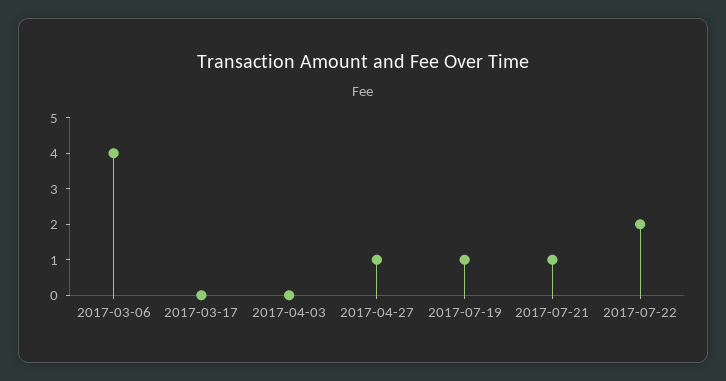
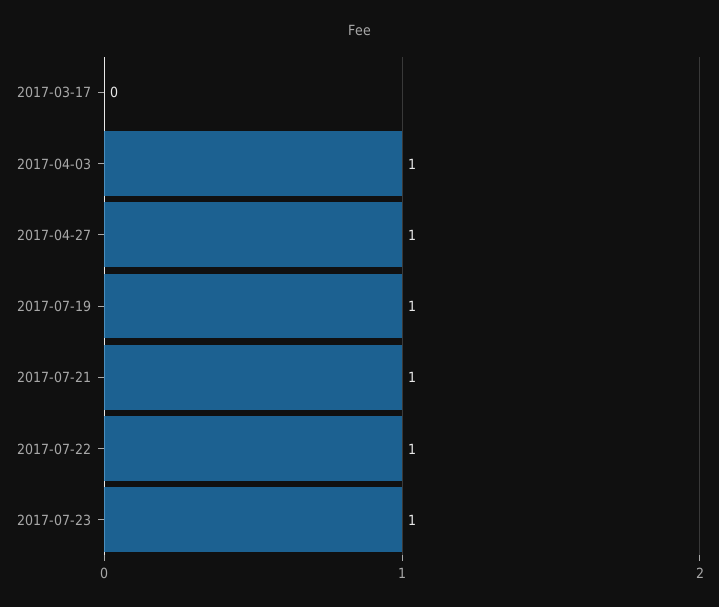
2017-03-06: 4 -> none
2017-04-03: 0 -> 1
2017-07-22: 2 -> 1
2017-07-23: none -> 1

